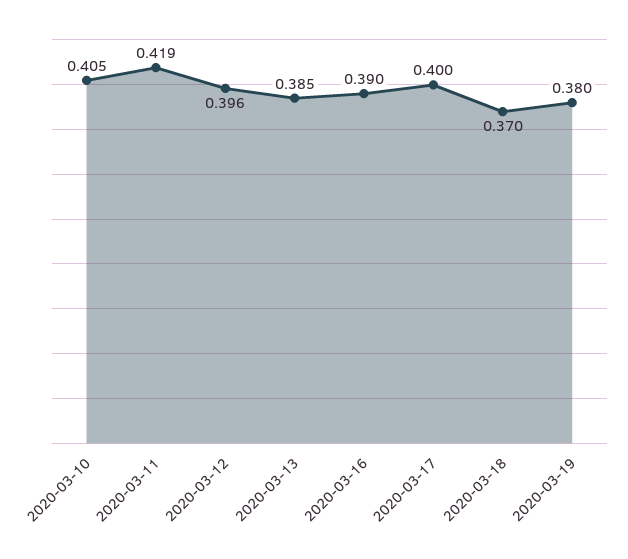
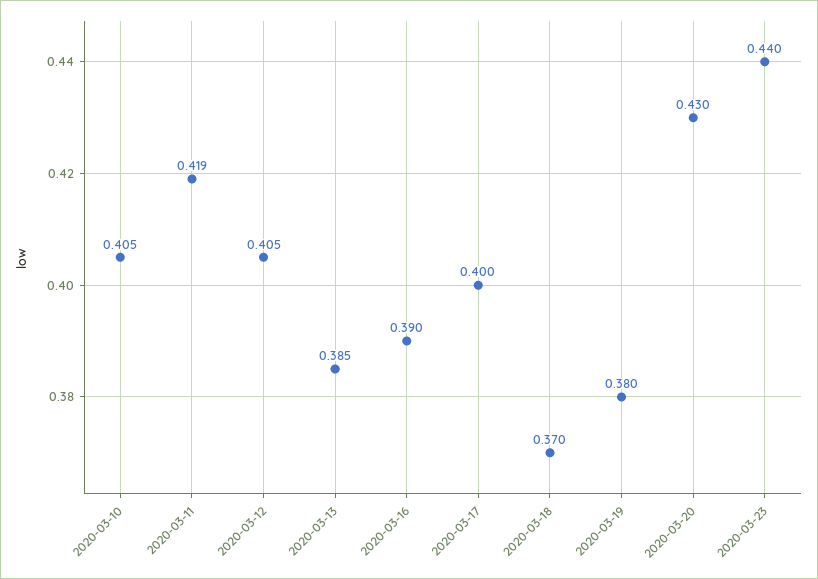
2020-03-12: 0.396 -> 0.405
2020-03-20: none -> 0.43
2020-03-23: none -> 0.44

